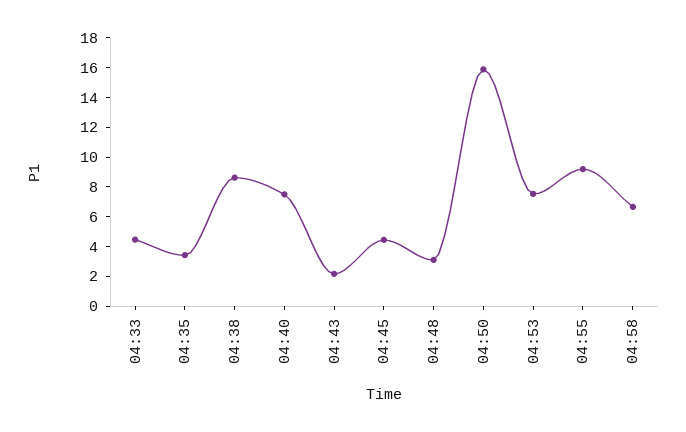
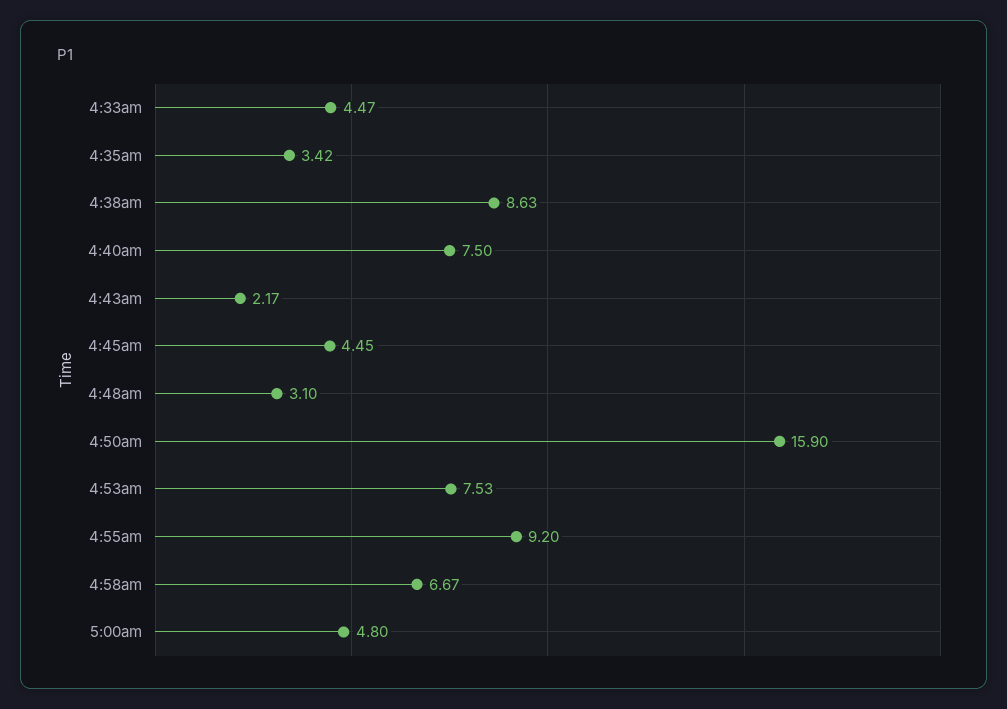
5:00am: none -> 4.8

